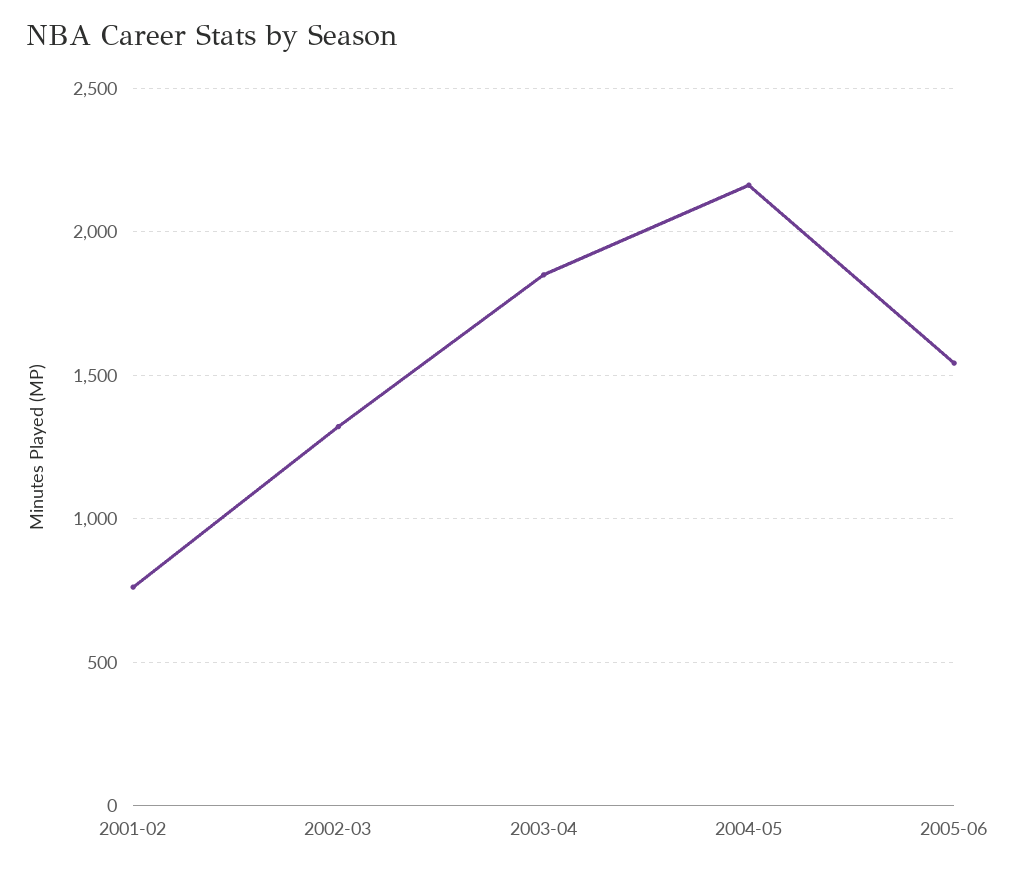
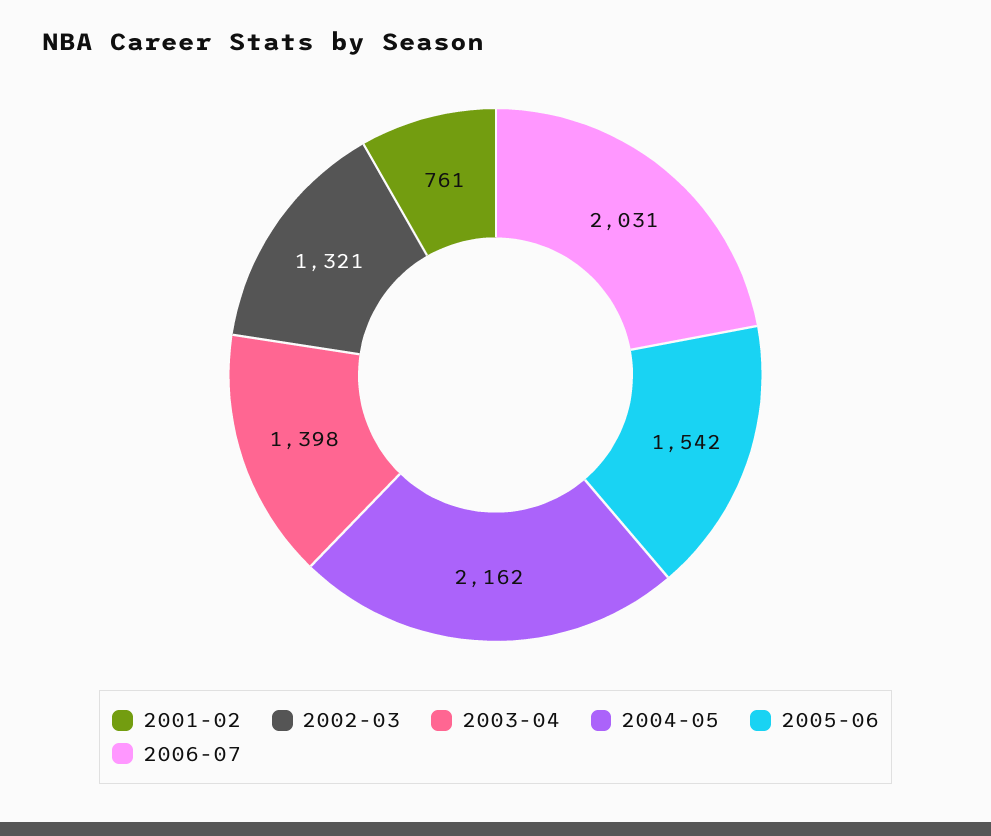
2003-04: 1850 -> 1398
2006-07: none -> 2031

